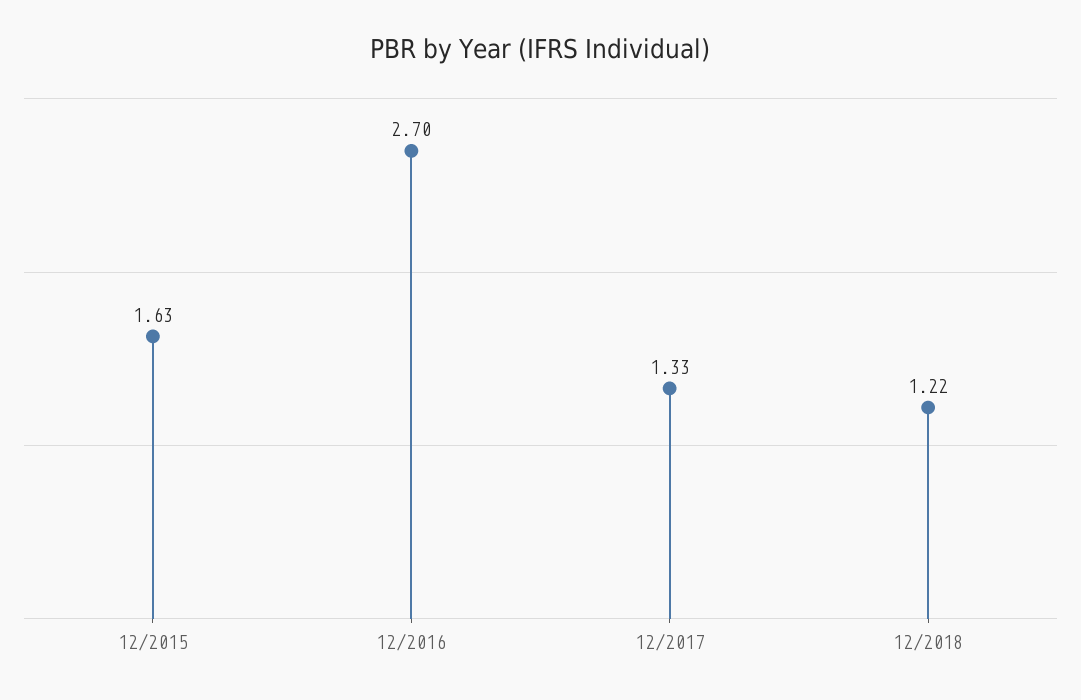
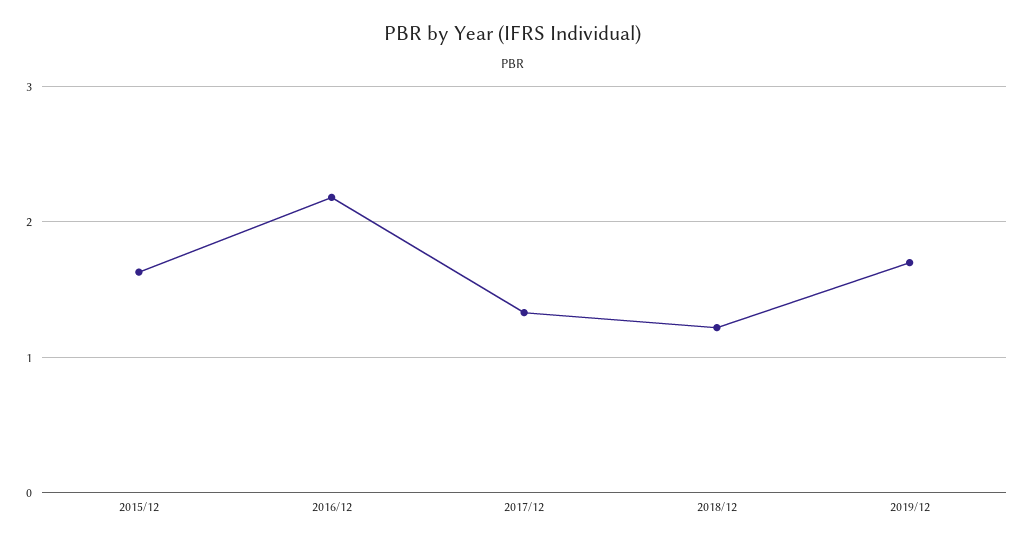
12/2016: 2.7 -> 2.2
2019/12: none -> 1.7

